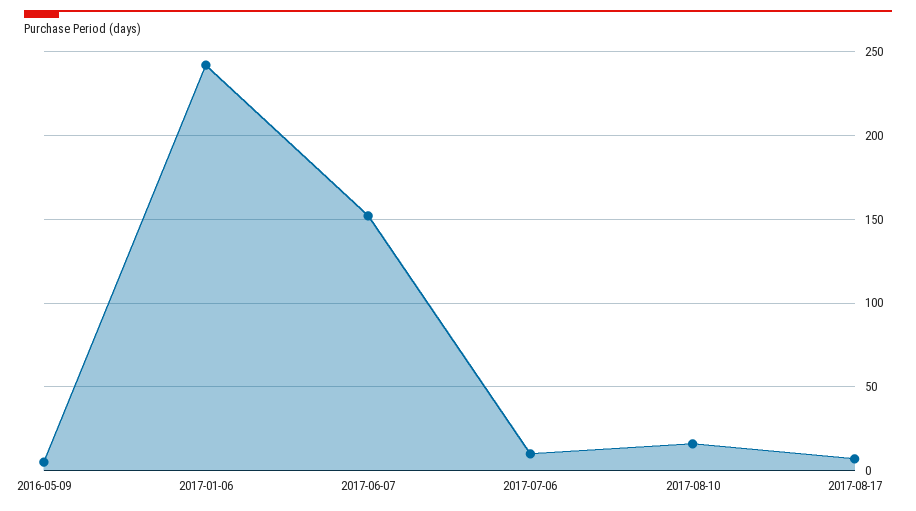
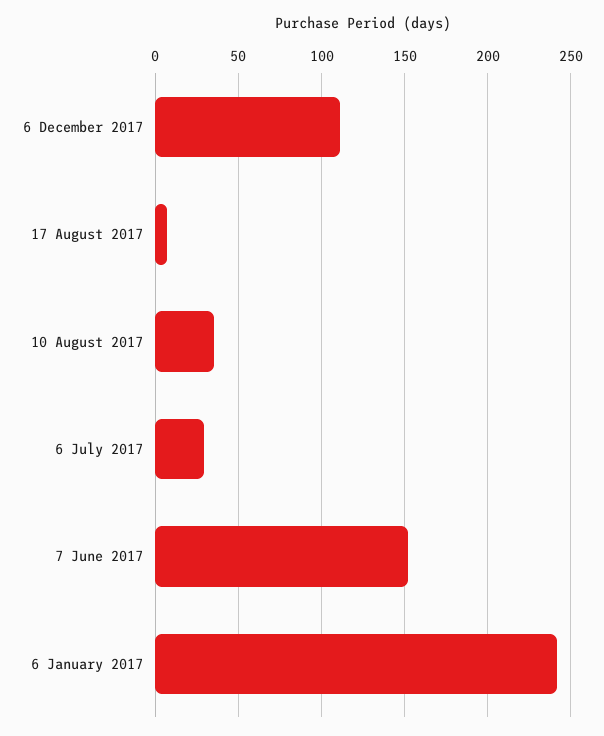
2016-05-09: 5 -> none
2017-07-06: 10 -> 30
2017-08-10: 15 -> 35
6 December 2017: none -> 110

